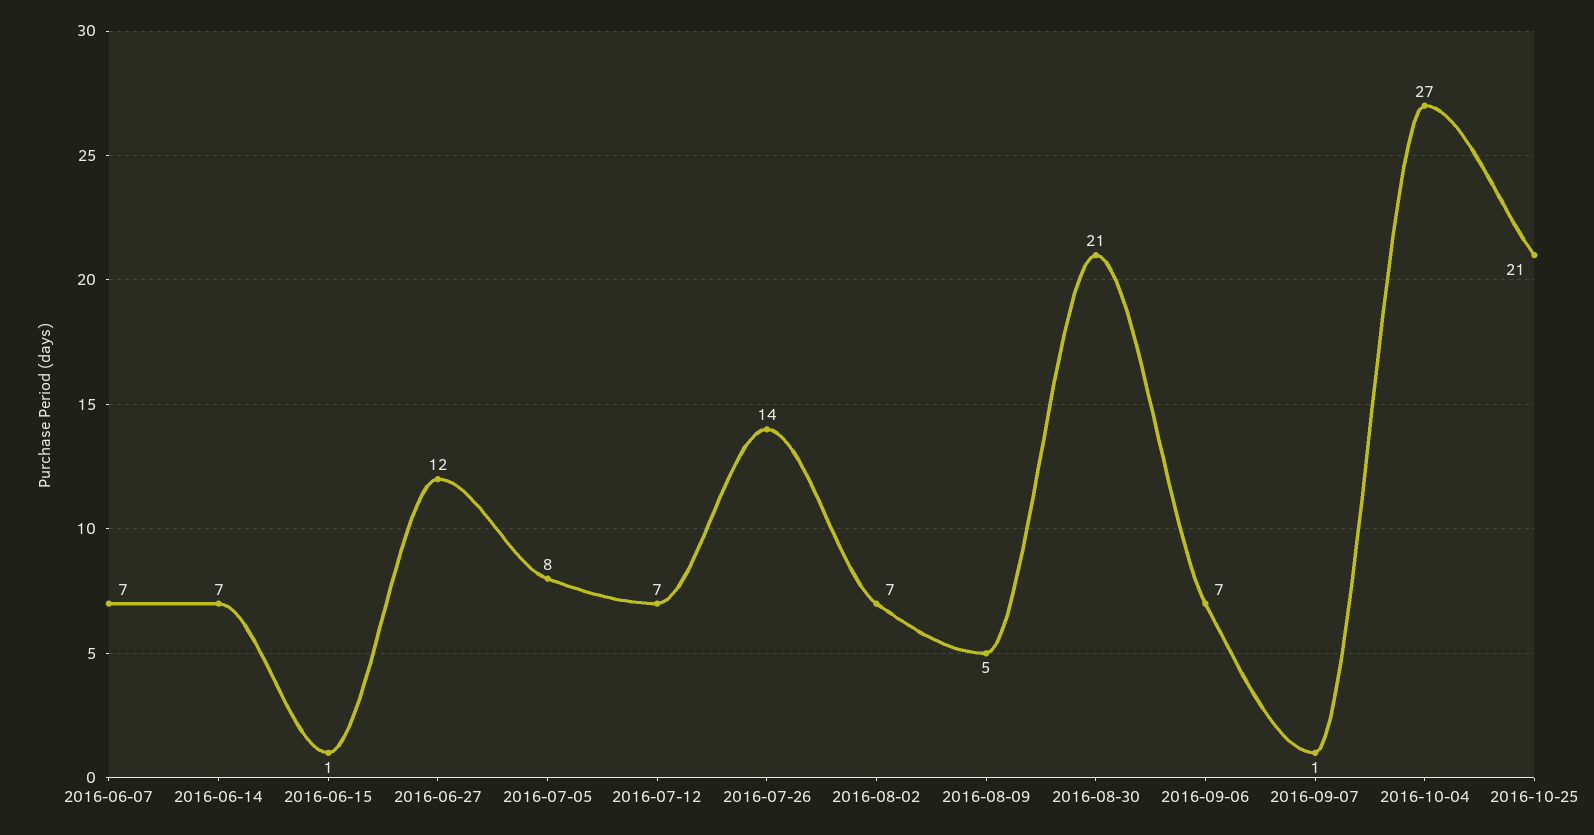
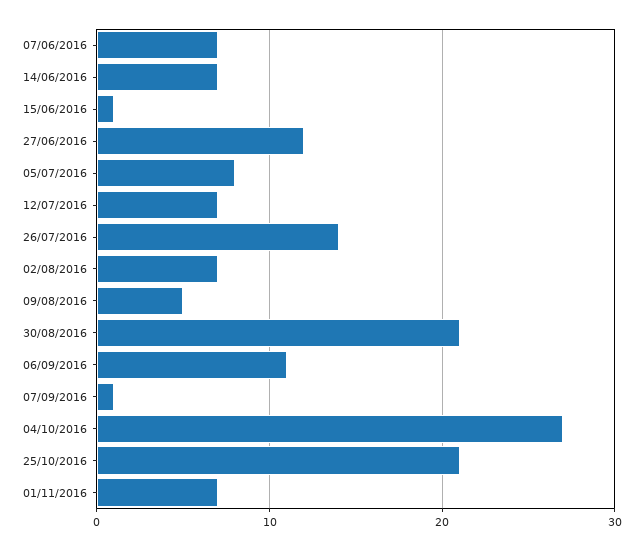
2016-09-06: 7 -> 11
01/11/2016: none -> 7

